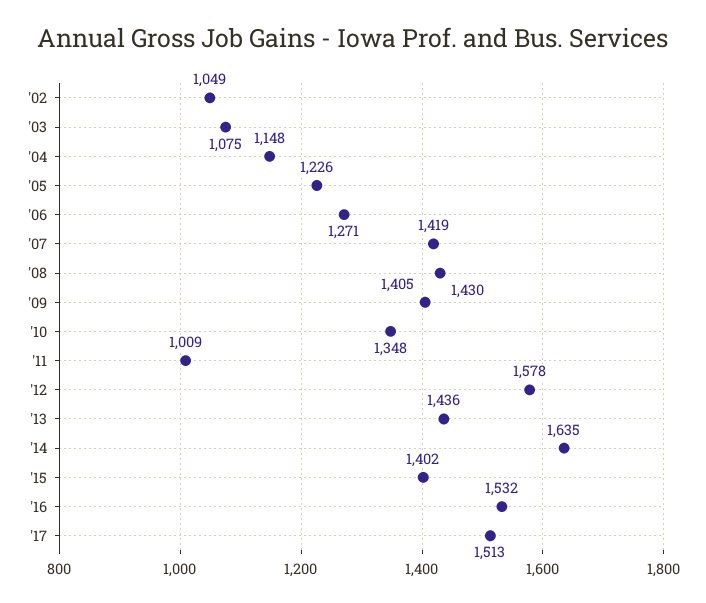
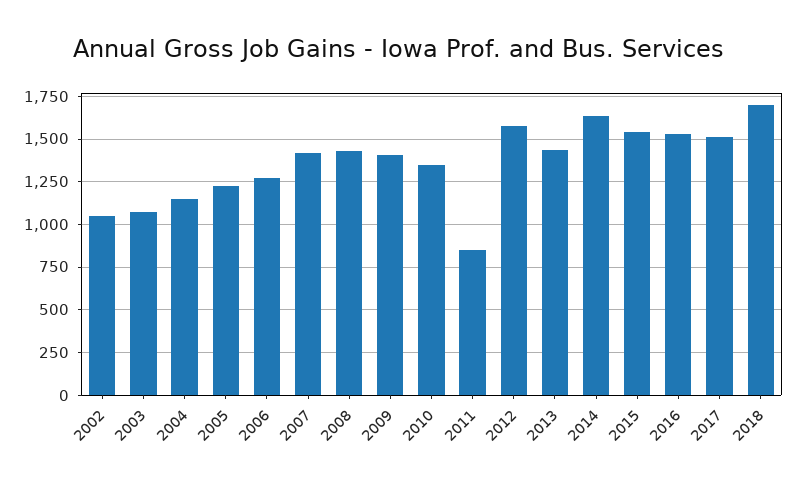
'11: 1009 -> 850
'15: 1402 -> 1550
2018: none -> 1700

